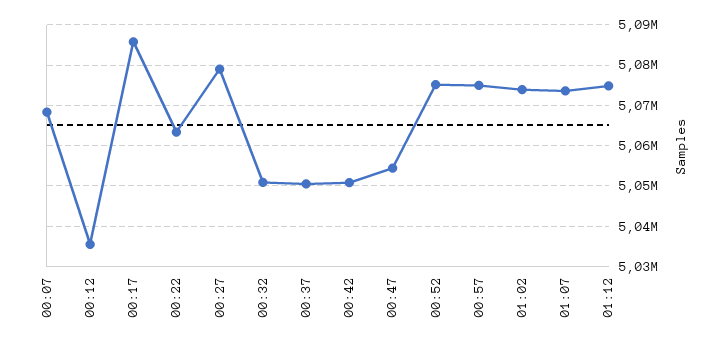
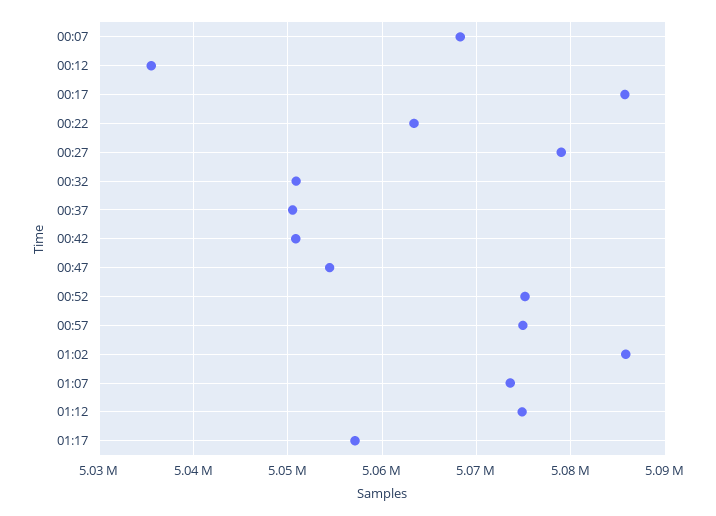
01:02: 5074000 -> 5086000
01:17: none -> 5057000

